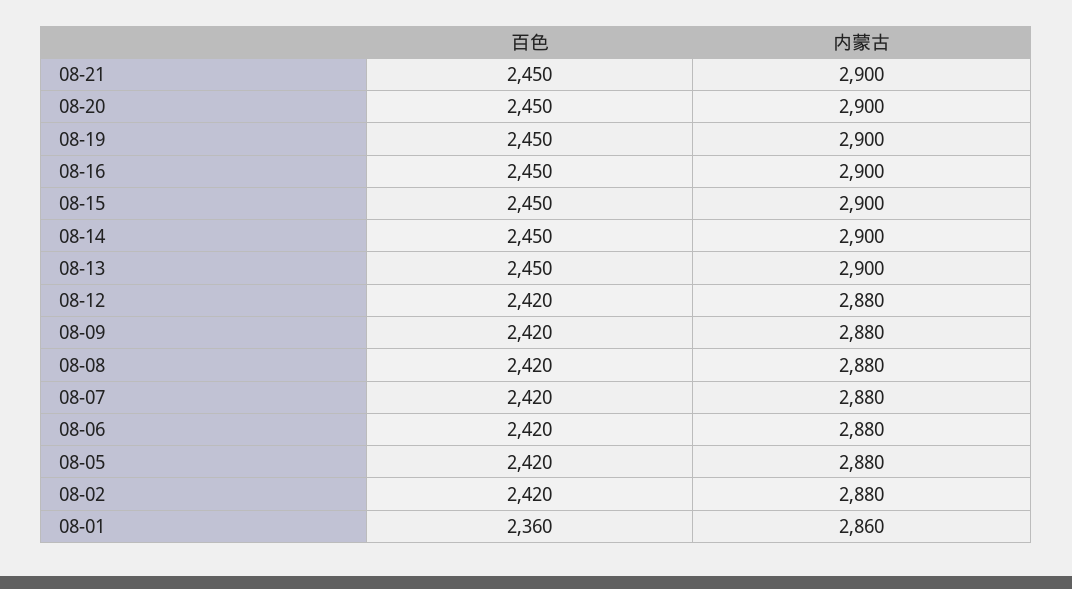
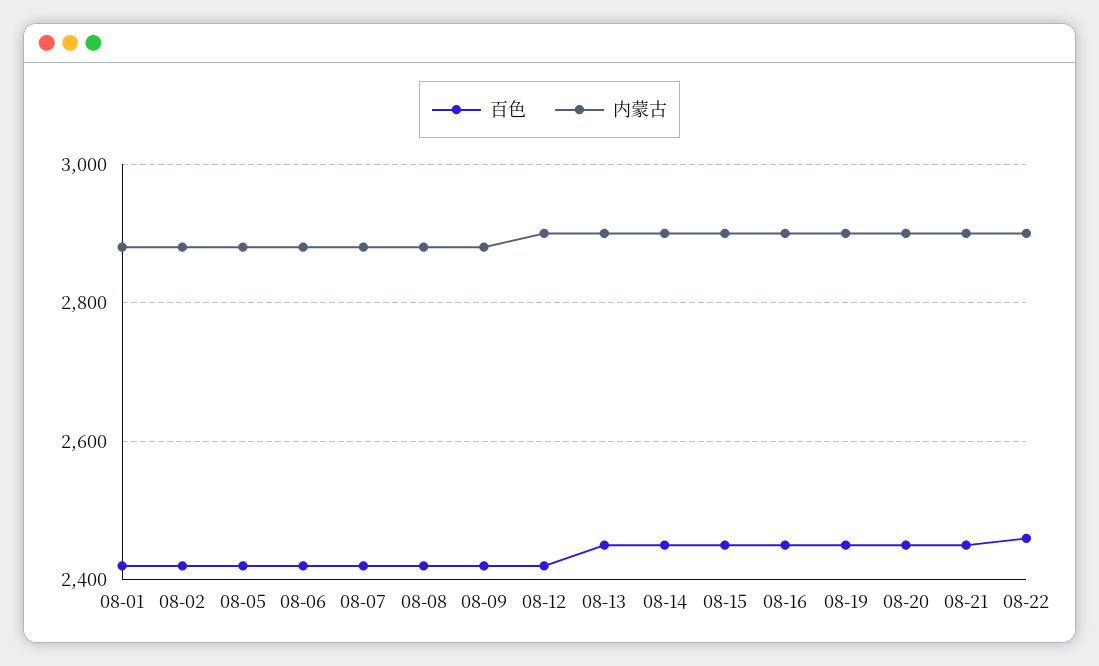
内蒙古, 08-12: 2880 -> 2900
百色, 08-01: 2360 -> 2420
内蒙古, 08-01: 2860 -> 2880
百色, 08-22: none -> 2460
内蒙古, 08-22: none -> 2900

